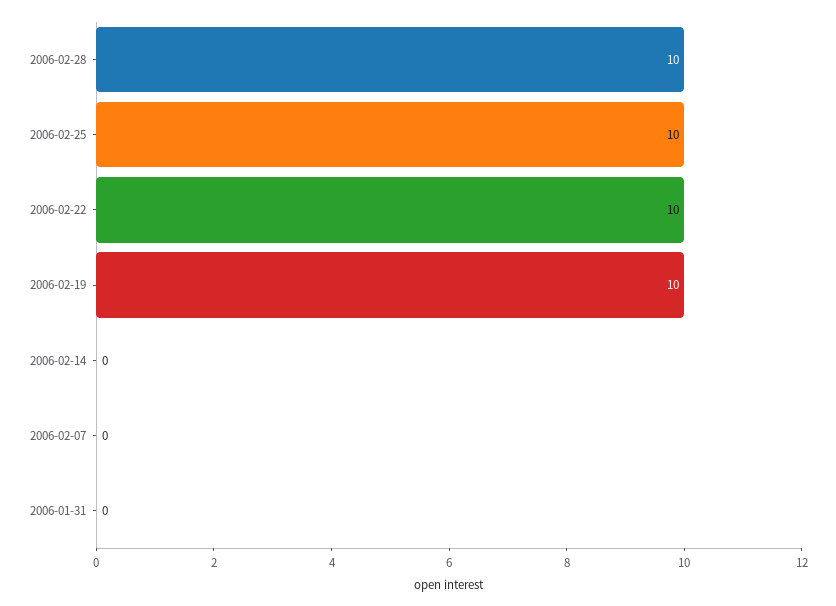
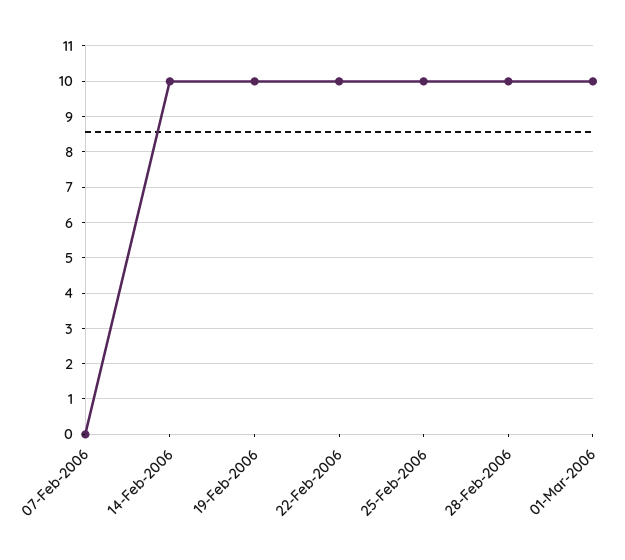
2006-02-14: 0 -> 10
2006-01-31: 0 -> none
01-Mar-2006: none -> 10

